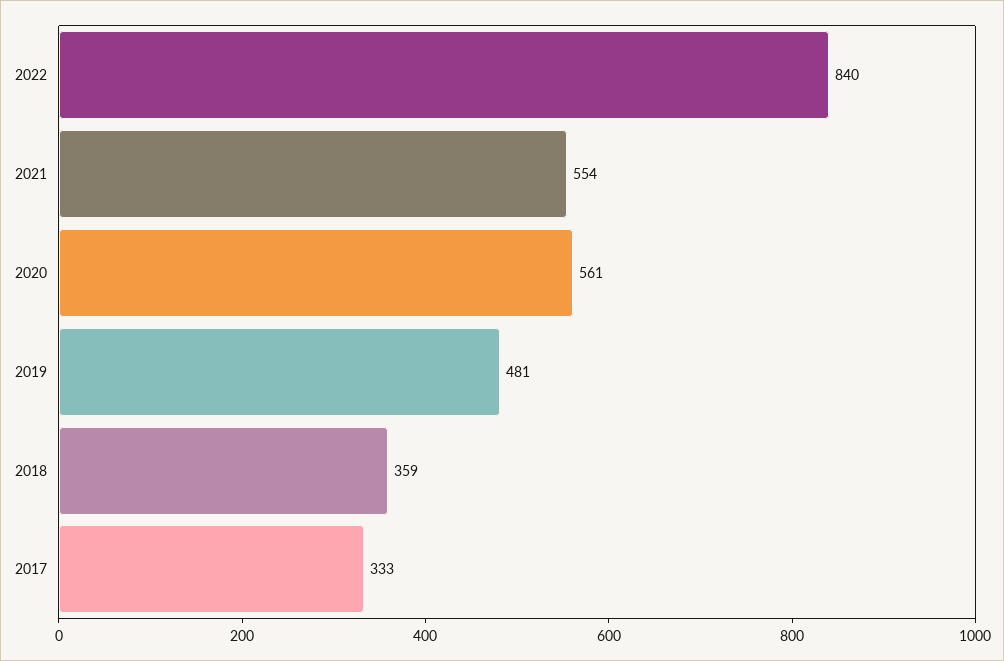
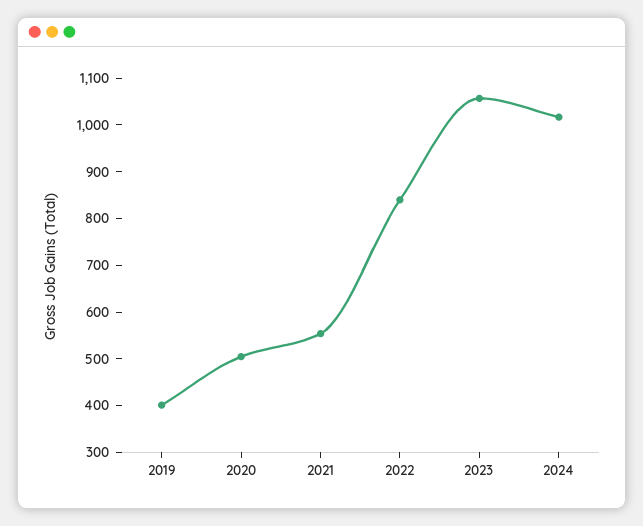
2020: 561 -> 500
2019: 481 -> 400
2018: 359 -> none
2017: 333 -> none
2023: none -> 1060
2024: none -> 1020

